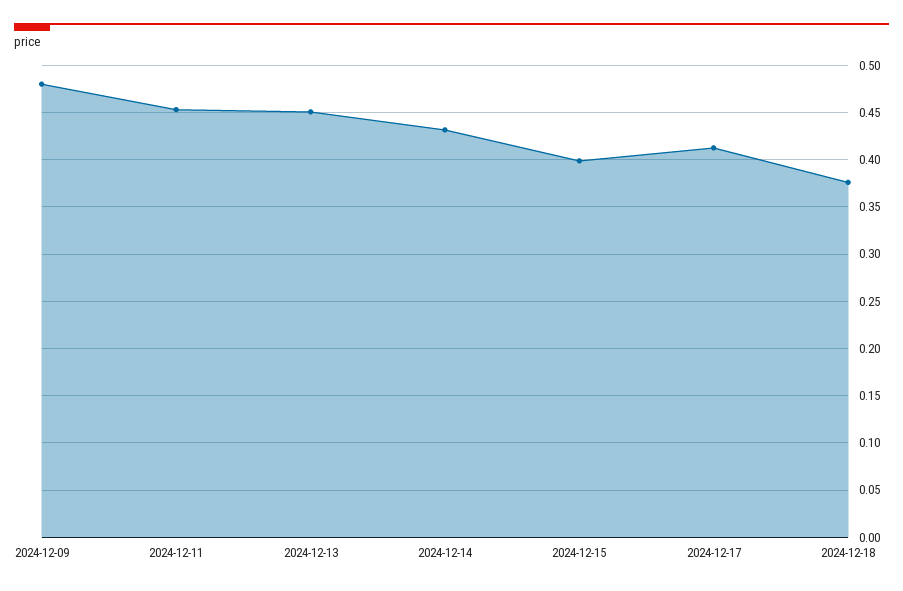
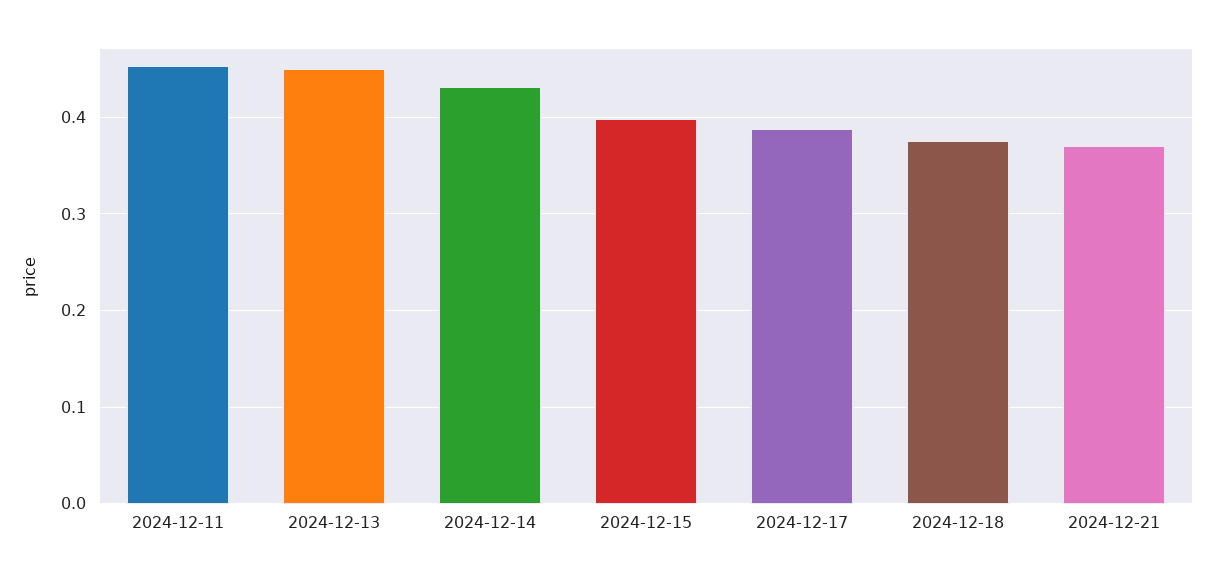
2024-12-09: 0.48 -> none
2024-12-17: 0.41 -> 0.39
2024-12-21: none -> 0.37

